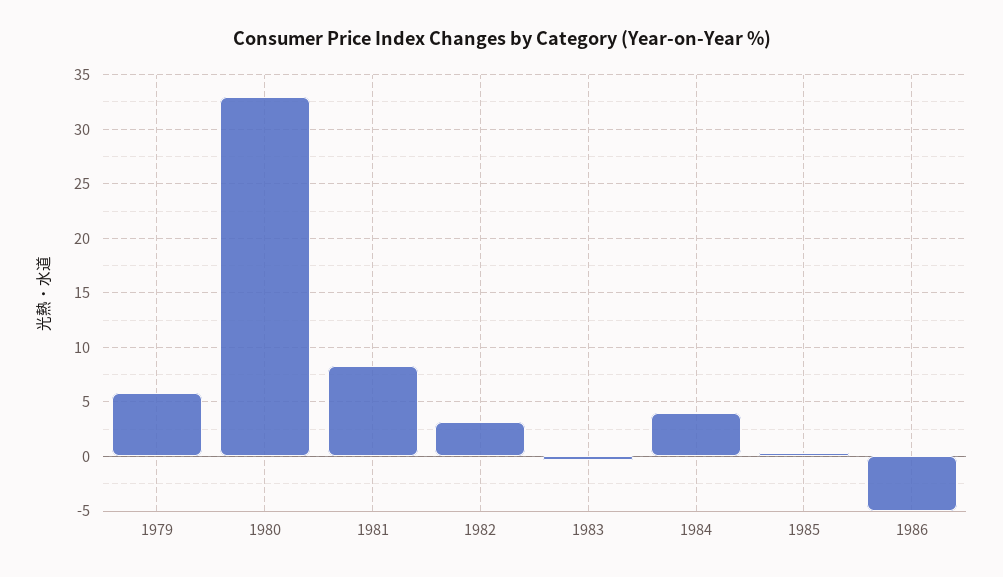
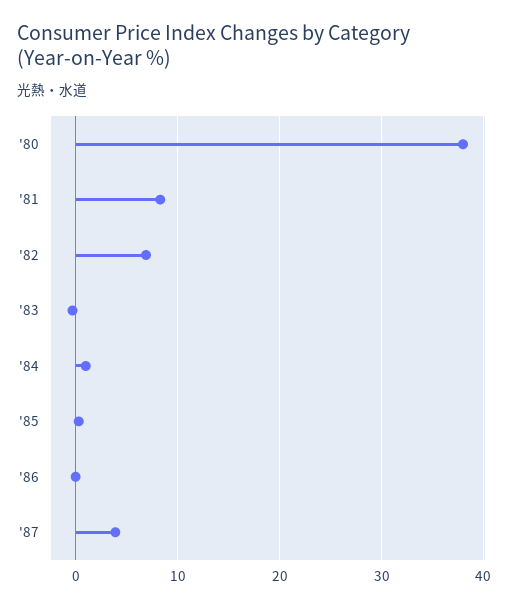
1979: 6 -> none
1980: 33 -> 38
1982: 3 -> 7
1984: 4 -> 1
1986: -5 -> 0
'87: none -> 4

